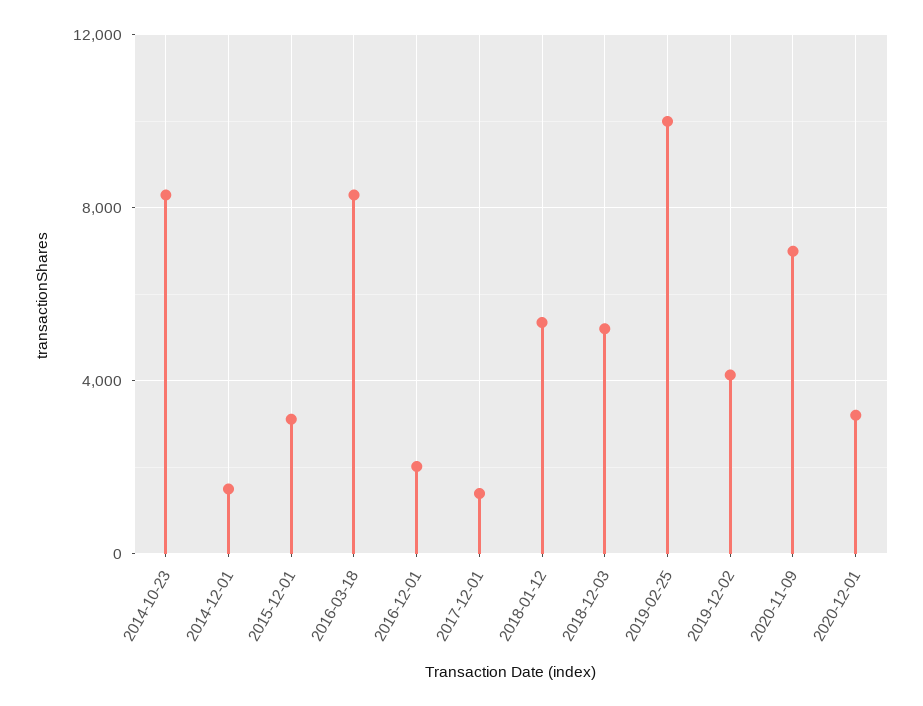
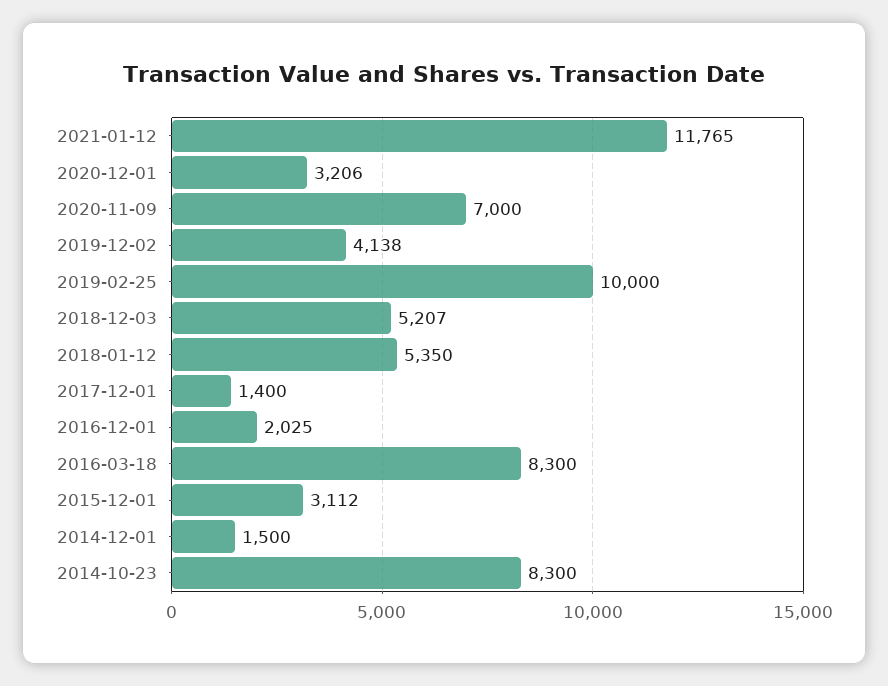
2021-01-12: none -> 11765

